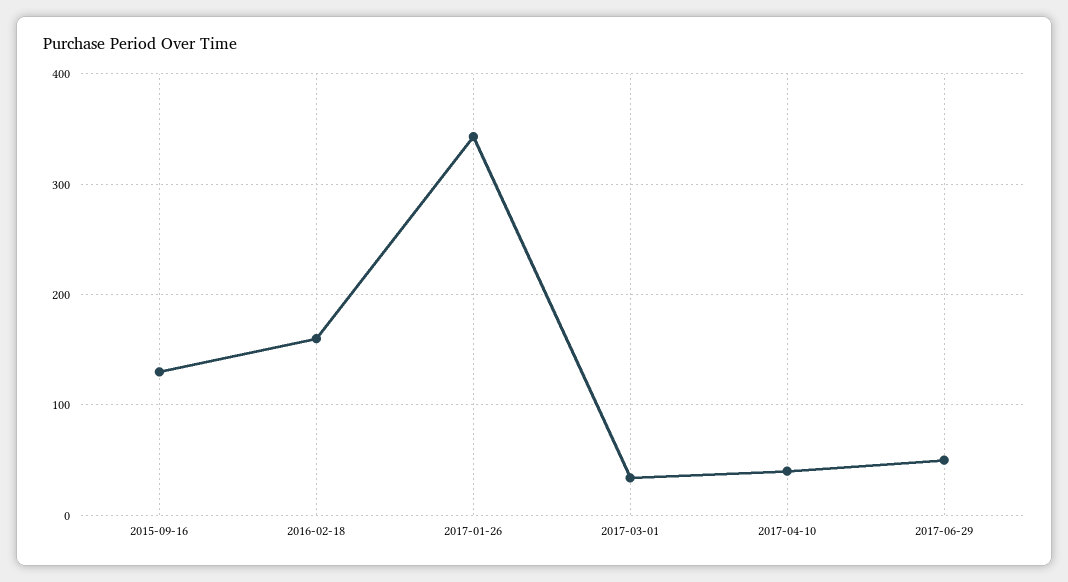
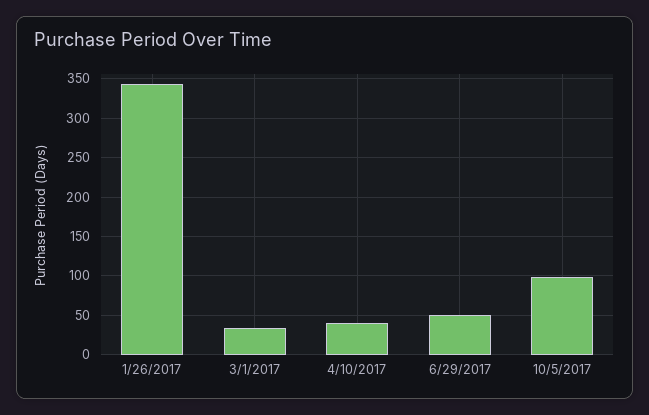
2015-09-16: 130 -> none
2016-02-18: 160 -> none
10/5/2017: none -> 100

